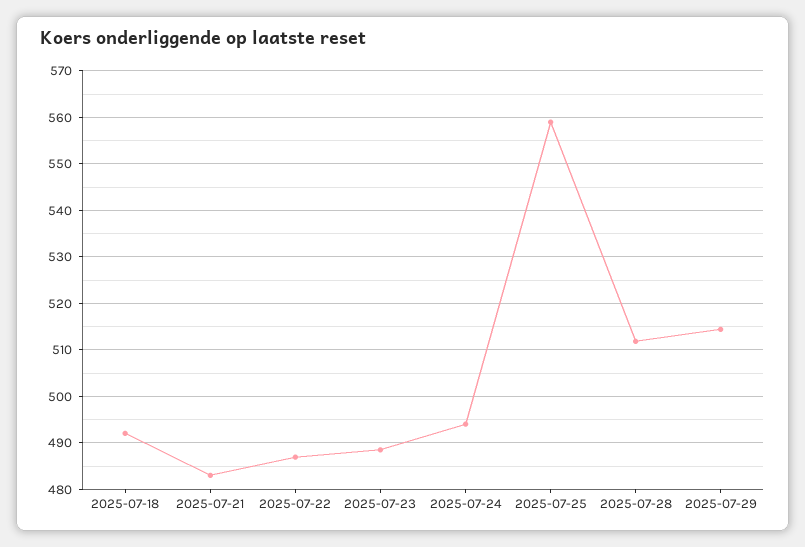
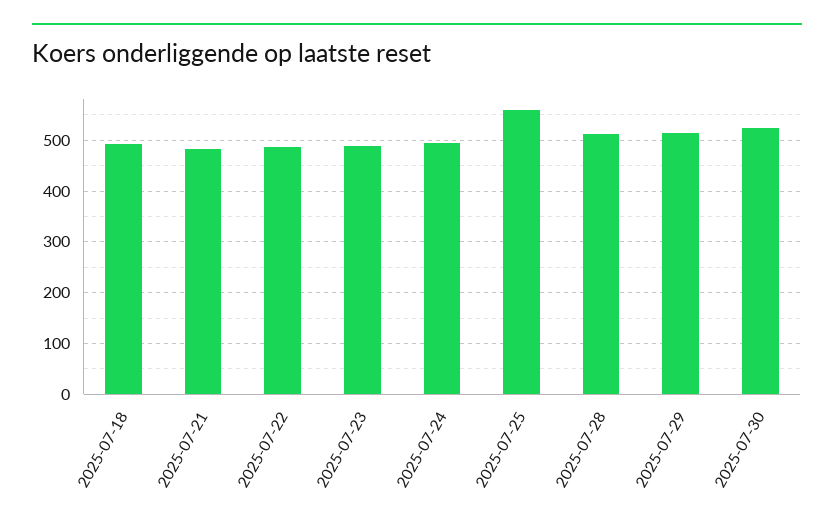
2025-07-30: none -> 520

